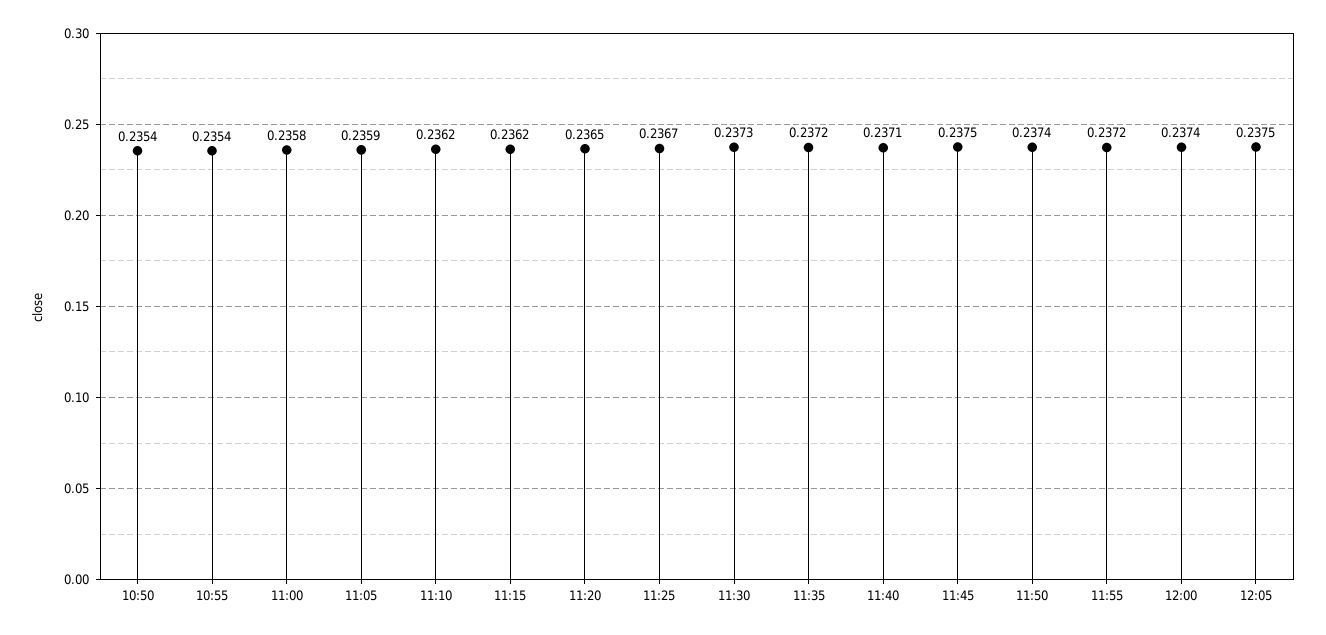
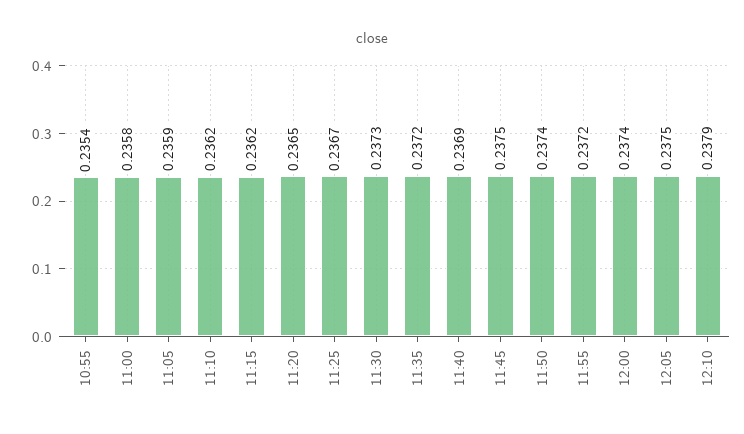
10:50: 0.2354 -> none
11:40: 0.2371 -> 0.2369
12:10: none -> 0.2379

